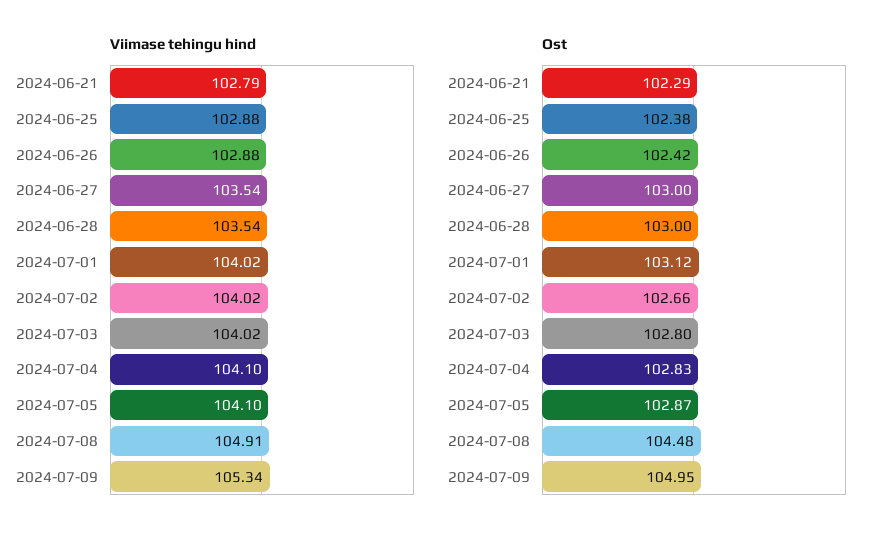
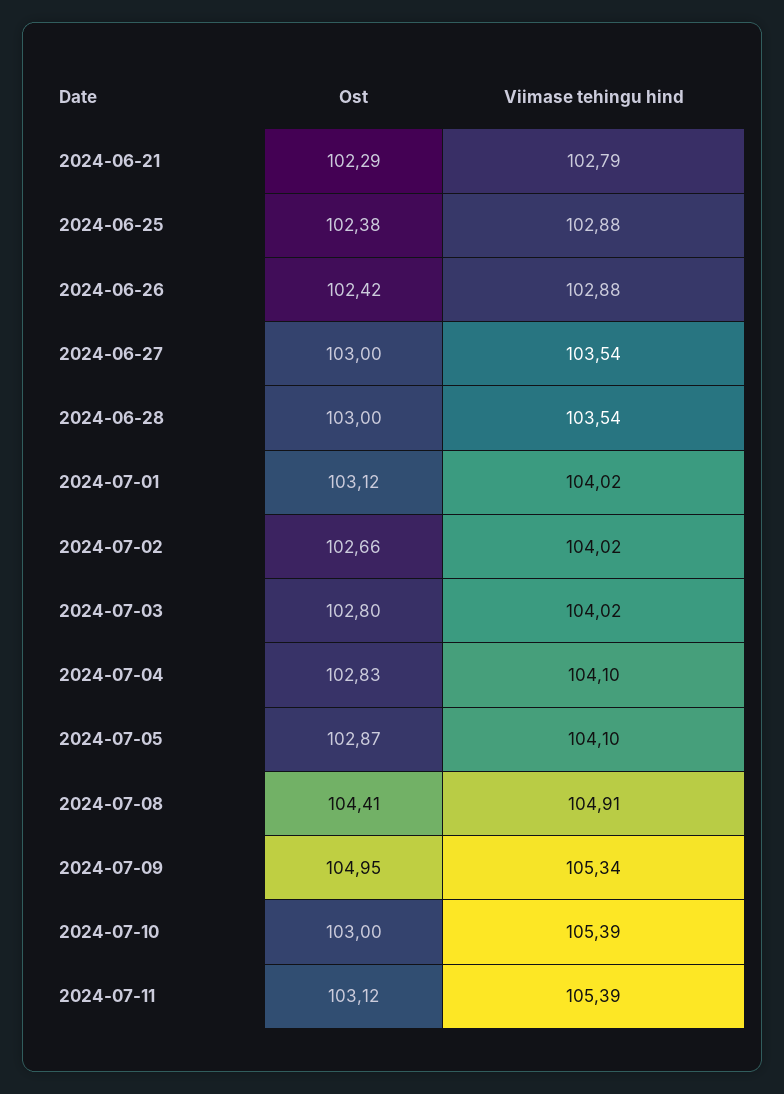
Ost, 2024-07-08: 104.48 -> 104.41
Ost, 2024-07-10: none -> 103
Viimase tehingu hind, 2024-07-10: none -> 105.39
Ost, 2024-07-11: none -> 103.12
Viimase tehingu hind, 2024-07-11: none -> 105.39

